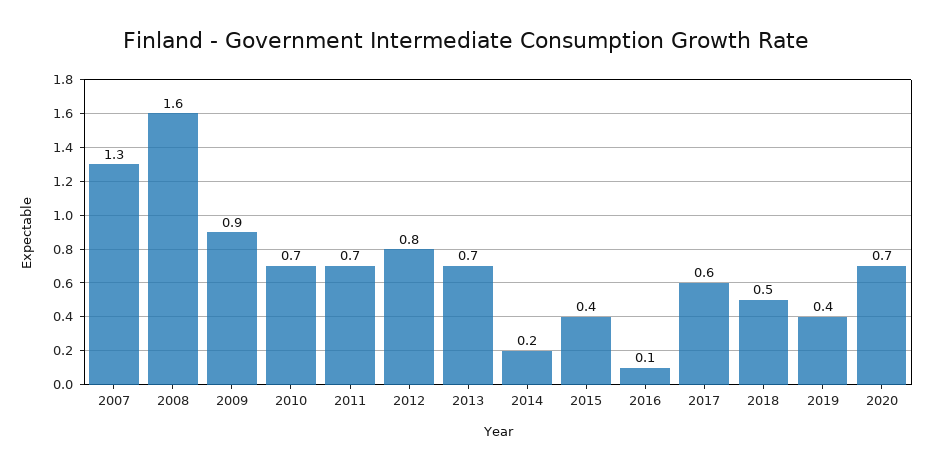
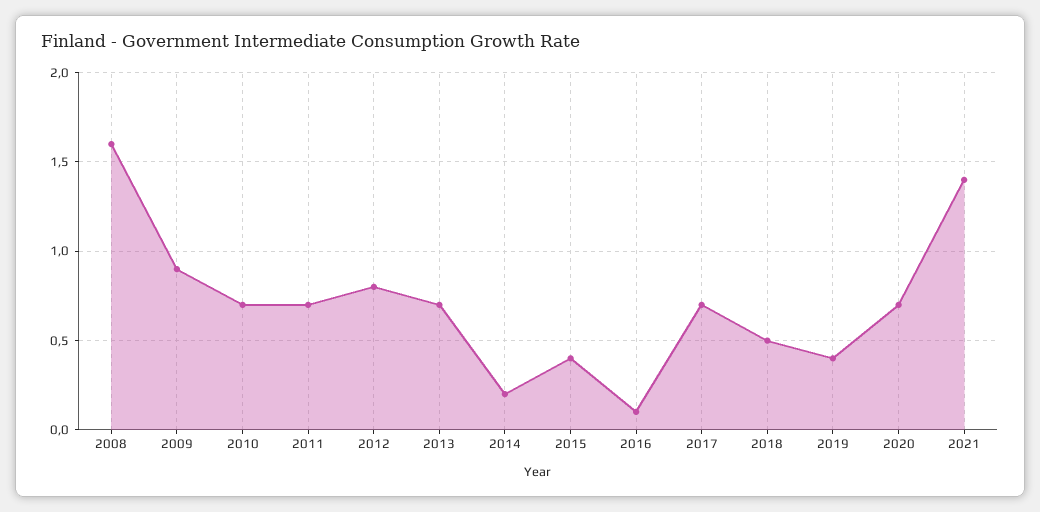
2007: 1.3 -> none
2017: 0.6 -> 0.7
2021: none -> 1.4

